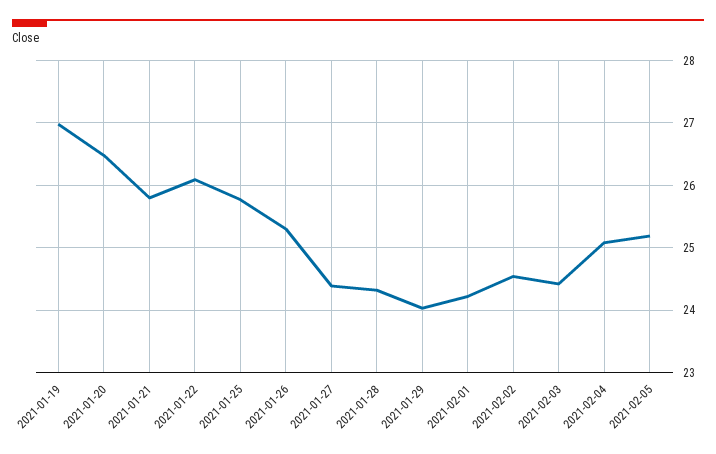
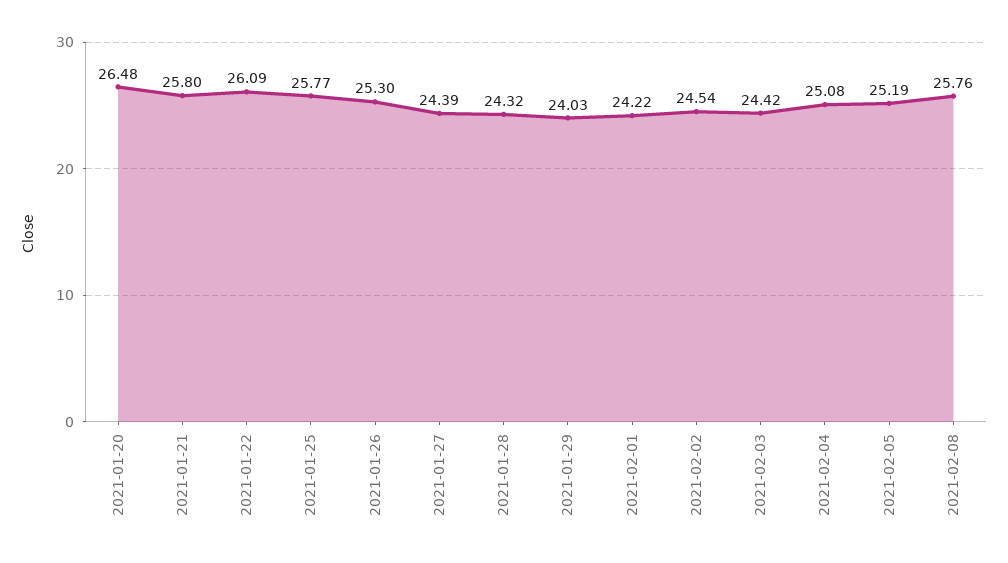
2021-01-19: 27 -> none
2021-02-08: none -> 25.76

